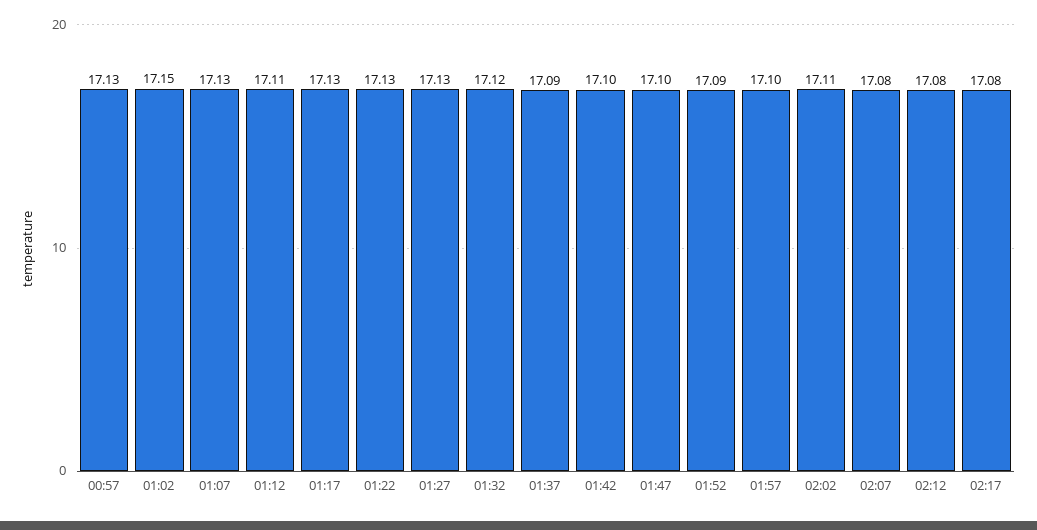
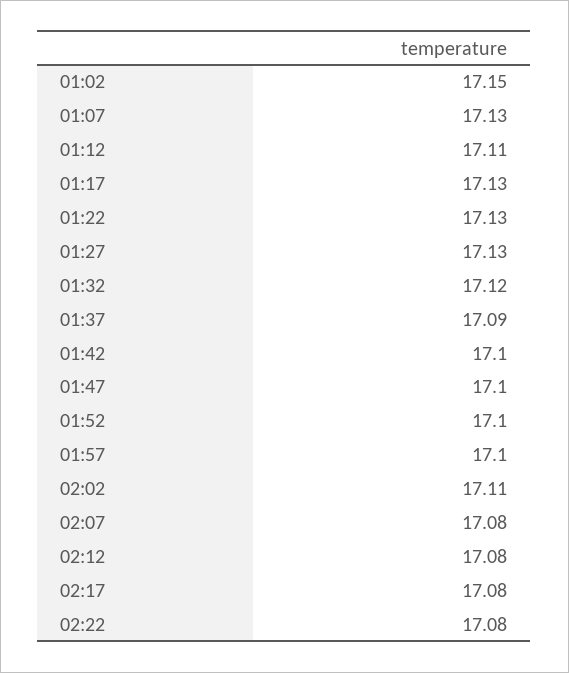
00:57: 17.13 -> none
01:52: 17.09 -> 17.1
02:22: none -> 17.08

